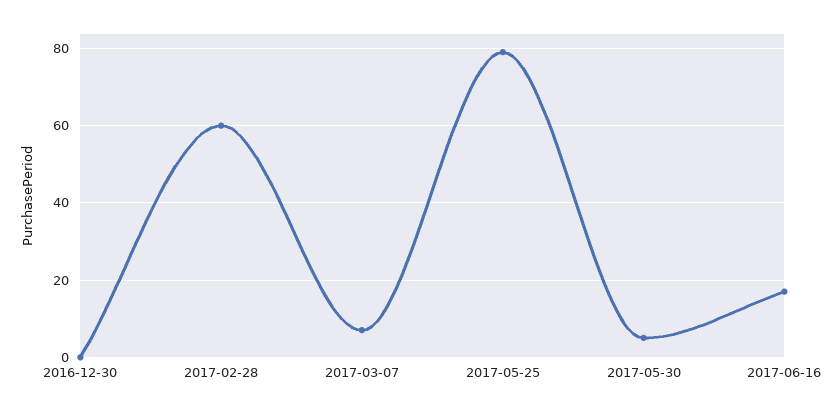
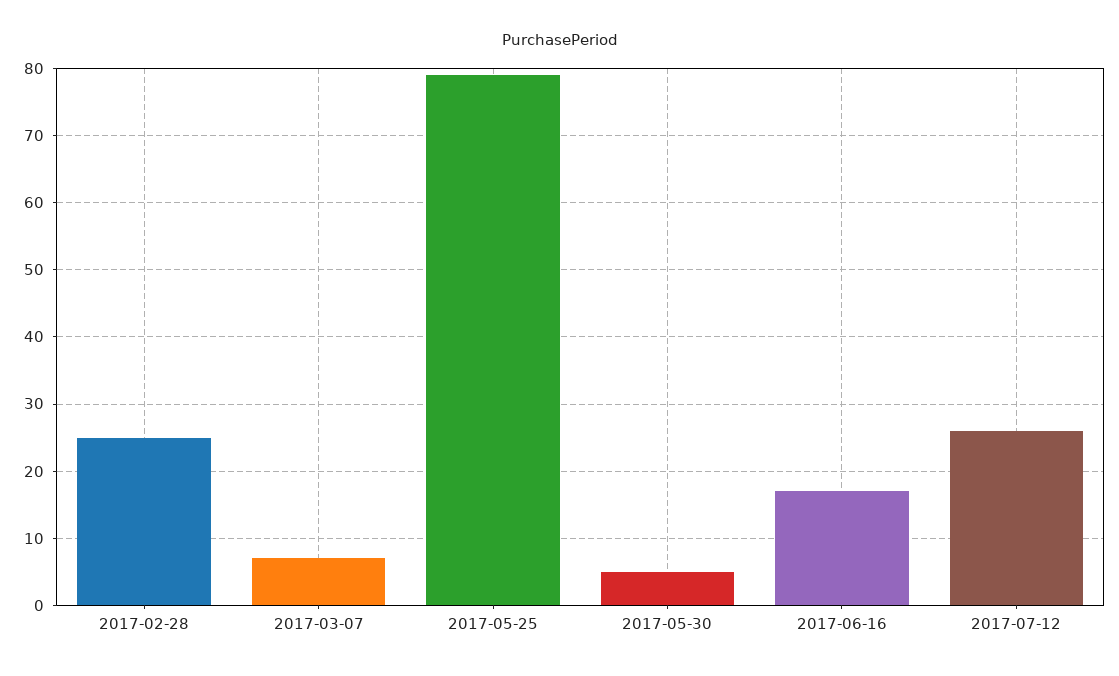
2016-12-30: 0 -> none
2017-02-28: 60 -> 25
2017-07-12: none -> 26

